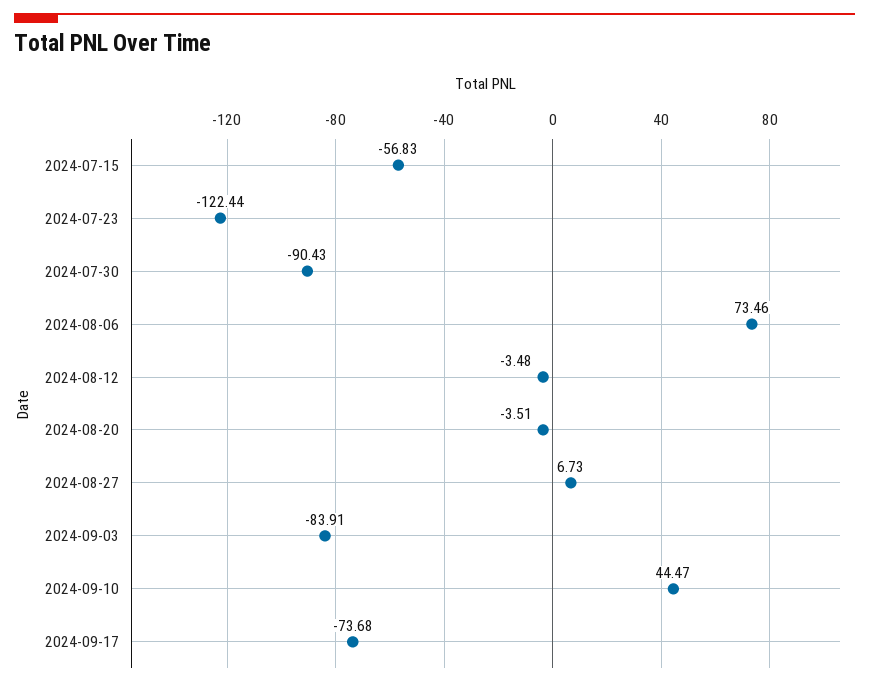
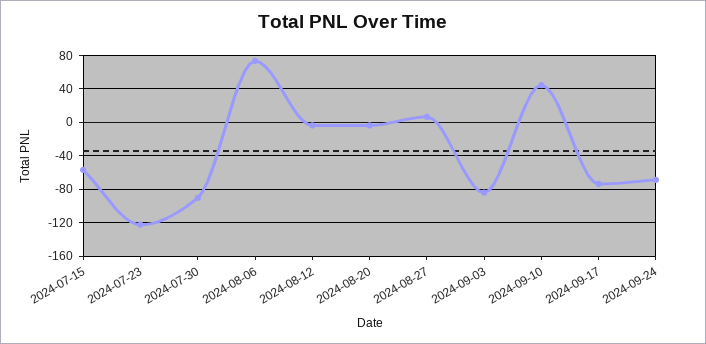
2024-09-24: none -> -70

